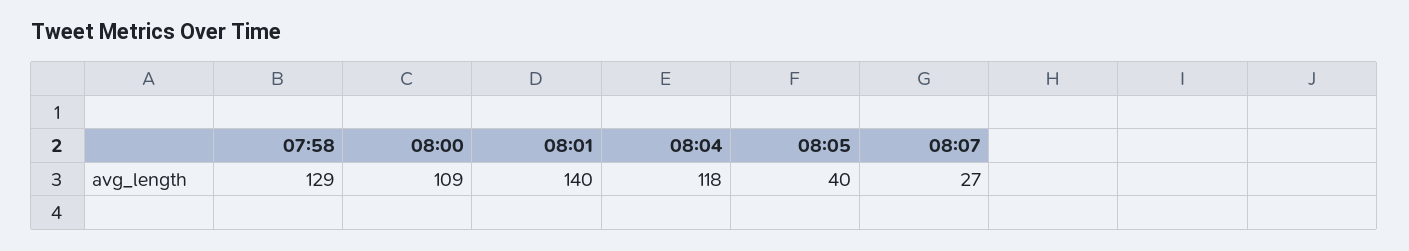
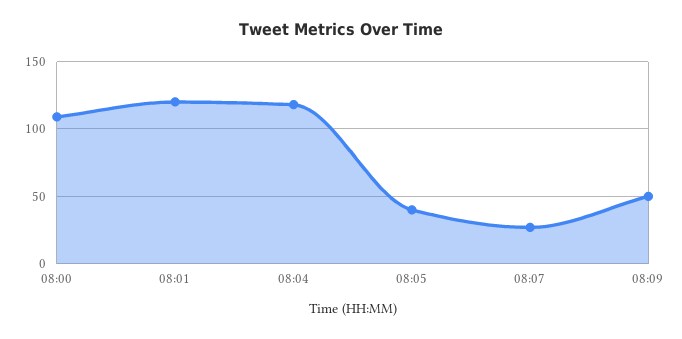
07:58: 129 -> none
08:01: 140 -> 120
08:09: none -> 50

